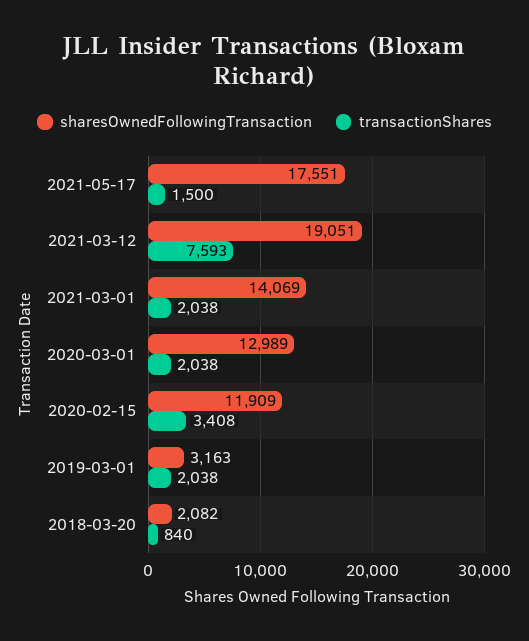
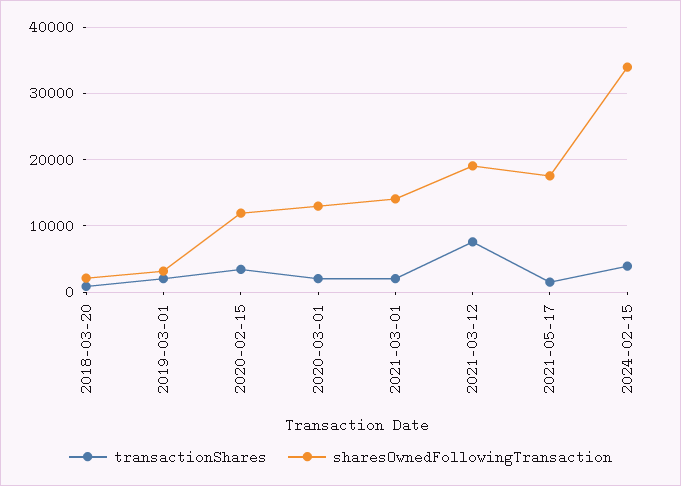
transactionShares, 2024-02-15: none -> 4000
sharesOwnedFollowingTransaction, 2024-02-15: none -> 34000

